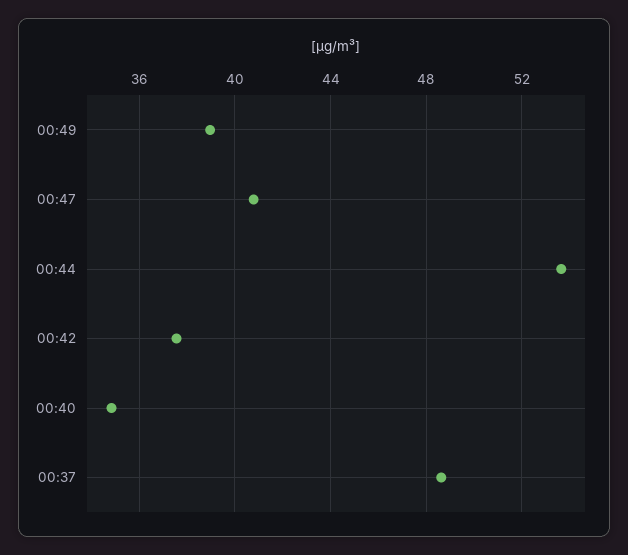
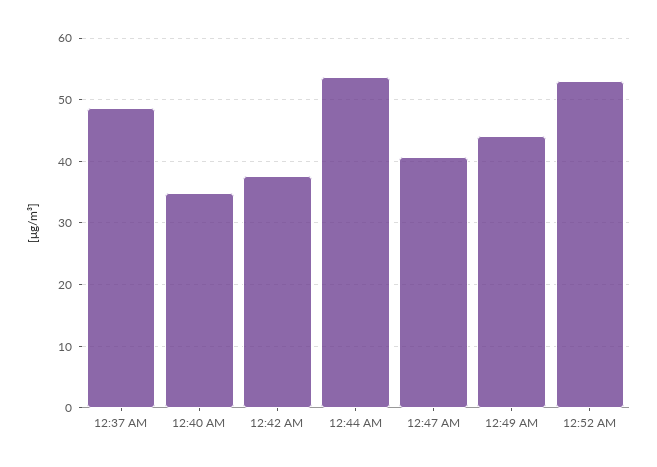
00:49: 39 -> 44
12:52 AM: none -> 53

